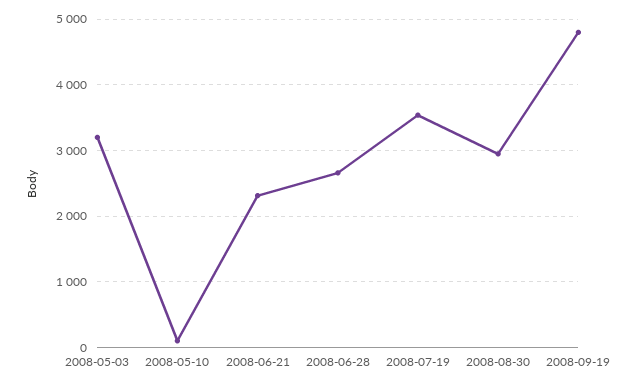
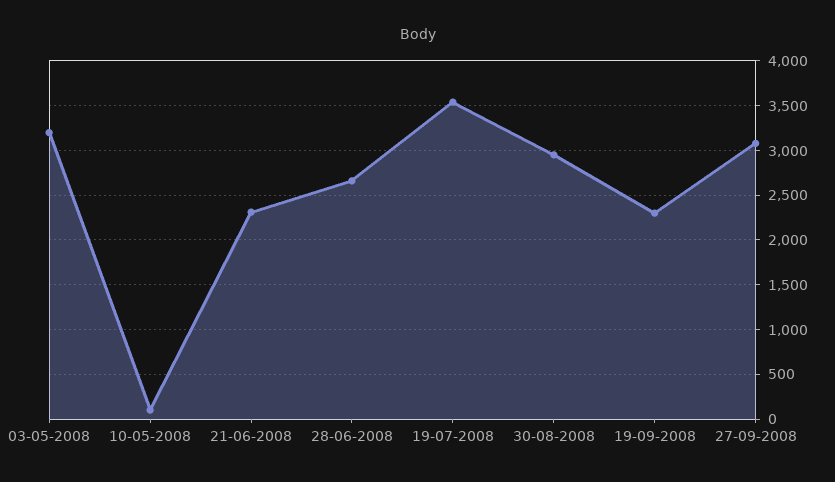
2008-09-19: 4800 -> 2300
27-09-2008: none -> 3100

